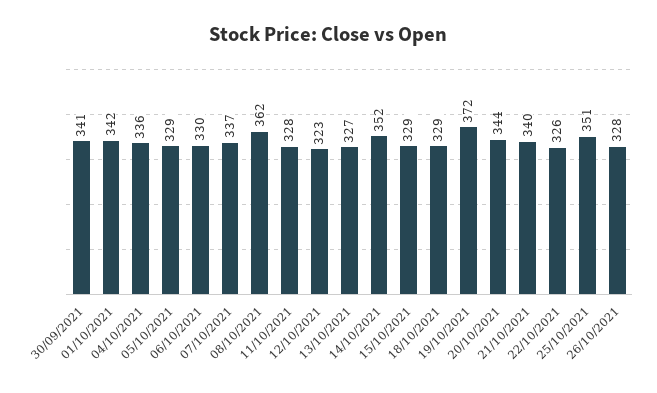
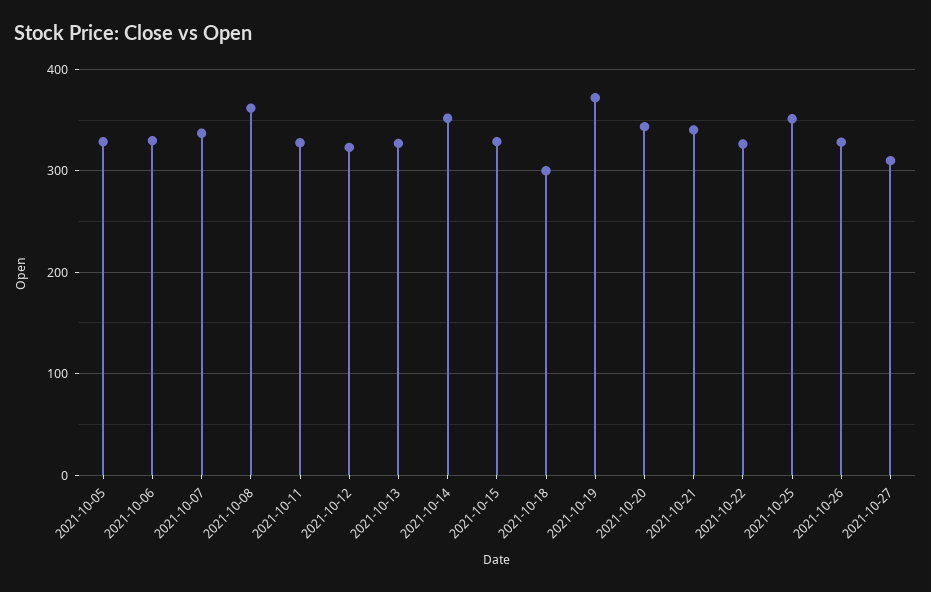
30/09/2021: 341 -> none
01/10/2021: 342 -> none
04/10/2021: 336 -> none
18/10/2021: 329 -> 300
2021-10-27: none -> 310

